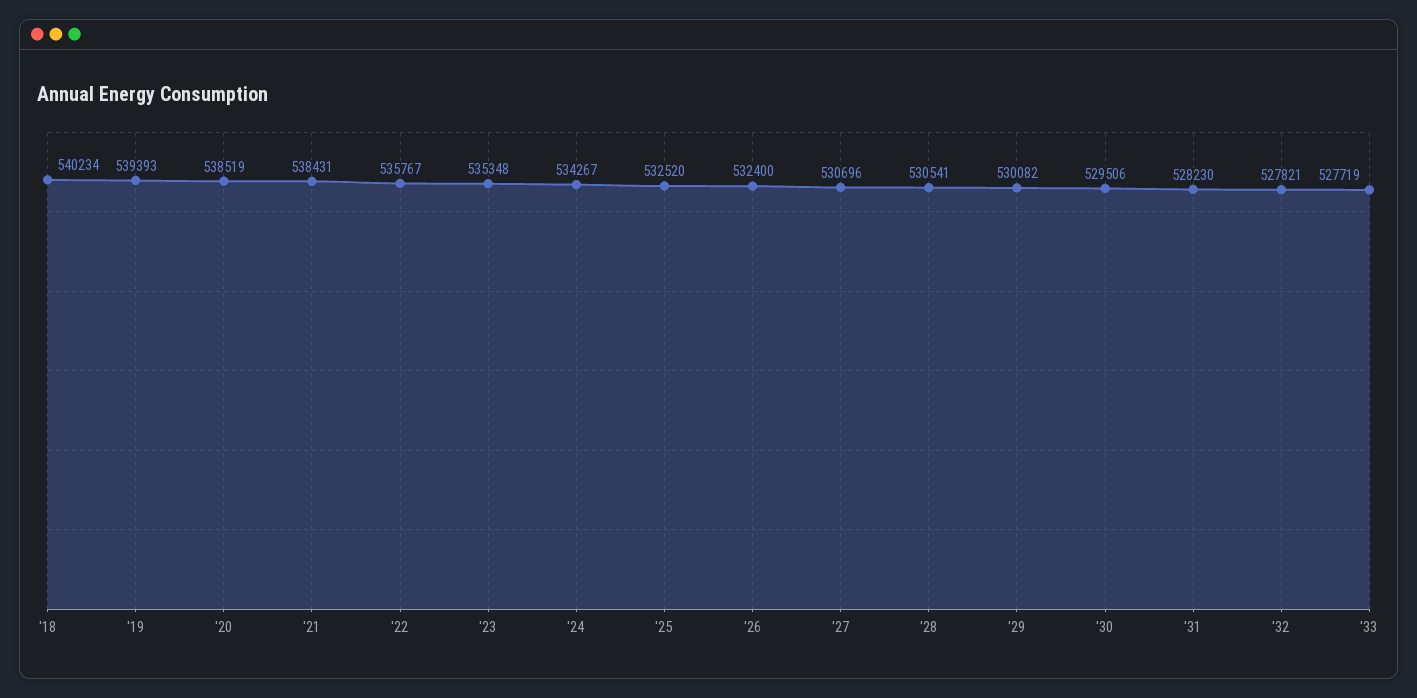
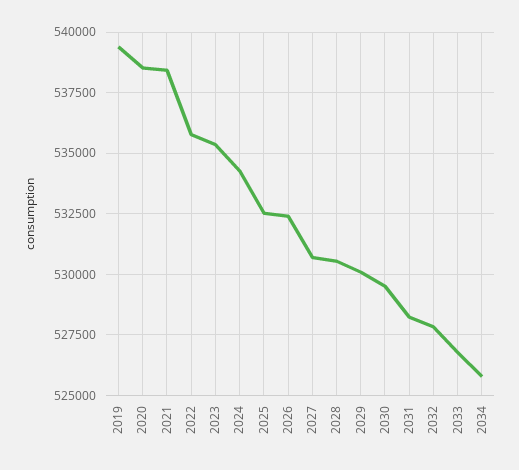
'18: 540234 -> none
'33: 527719 -> 526750
2034: none -> 525750

